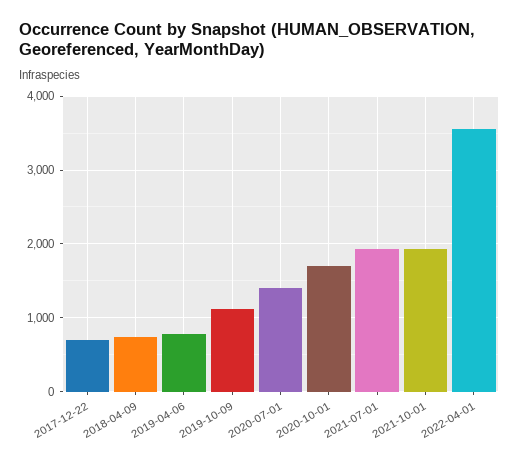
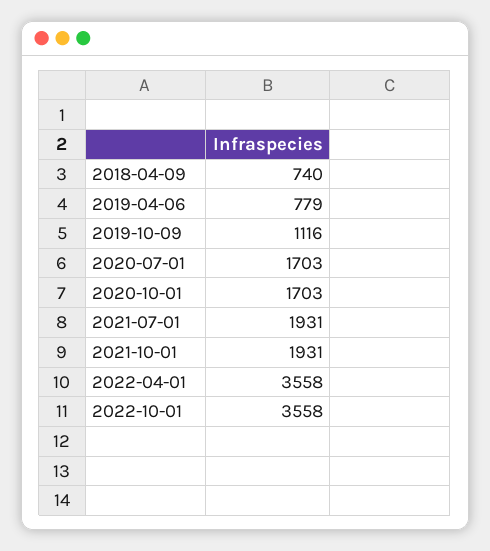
2017-12-22: 700 -> none
2020-07-01: 1400 -> 1703
2022-10-01: none -> 3558

